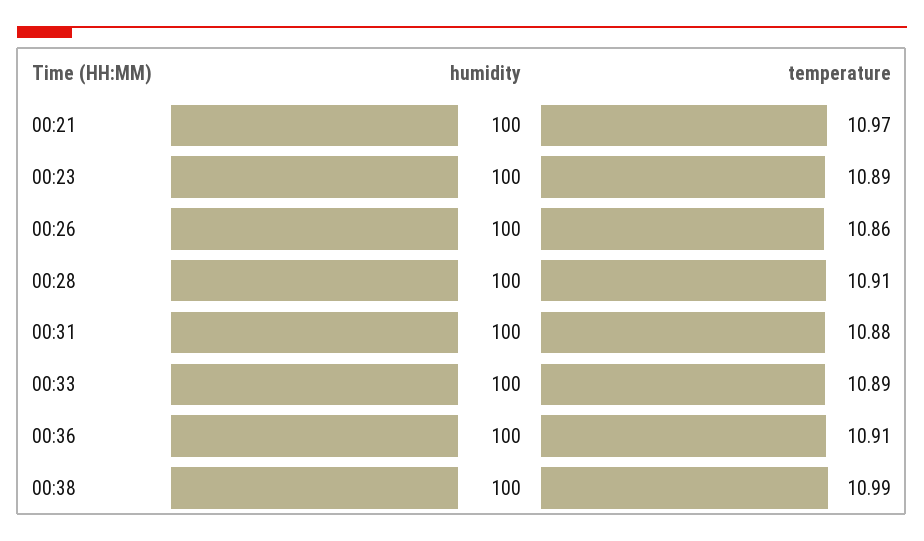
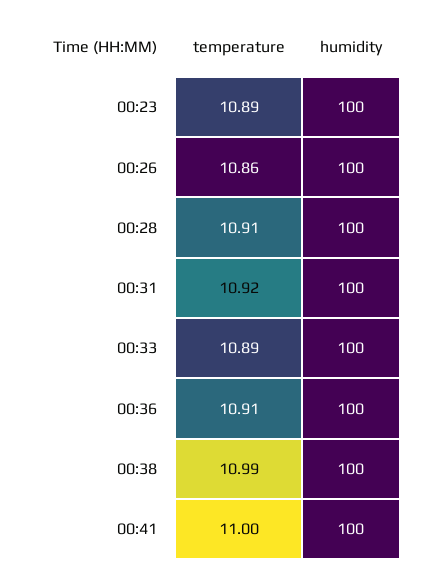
humidity, 00:21: 100 -> none
temperature, 00:21: 10.97 -> none
temperature, 00:31: 10.88 -> 10.92
temperature, 00:41: none -> 11
humidity, 00:41: none -> 100

